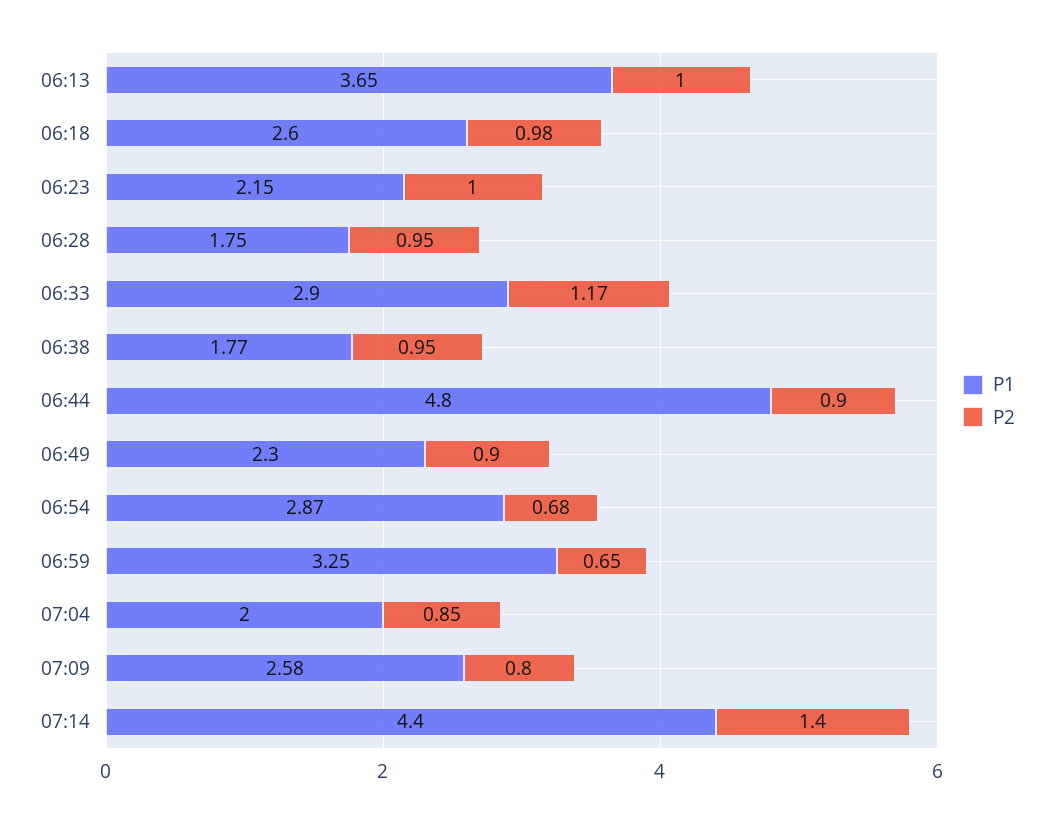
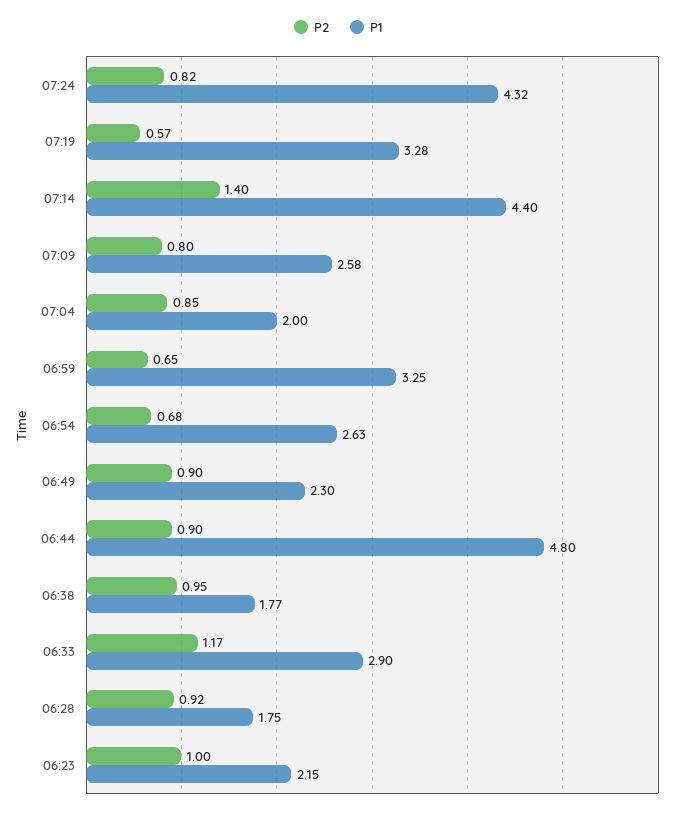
P1, 06:13: 3.65 -> none
P2, 06:13: 1 -> none
P1, 06:18: 2.6 -> none
P2, 06:18: 0.98 -> none
P2, 06:28: 0.95 -> 0.92
P1, 06:54: 2.87 -> 2.63
P2, 07:24: none -> 0.82
P1, 07:24: none -> 4.32
P2, 07:19: none -> 0.57
P1, 07:19: none -> 3.28

